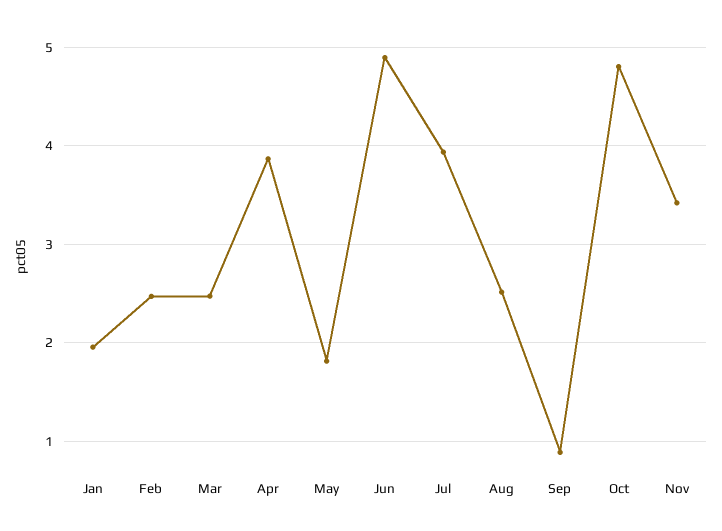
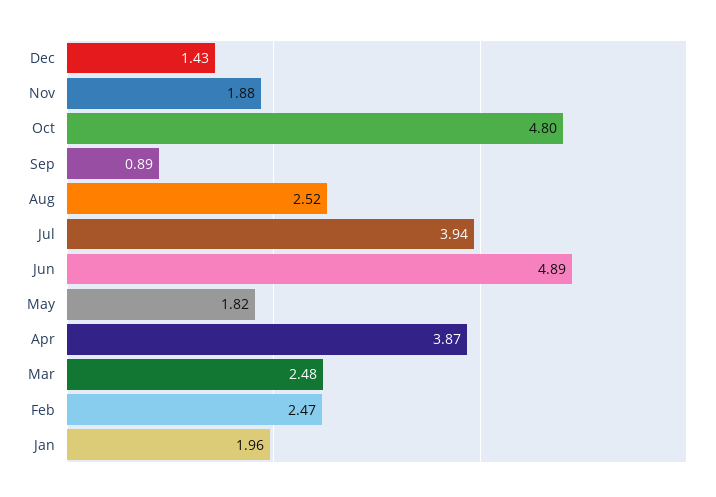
Nov: 3.4 -> 1.88
Dec: none -> 1.43

